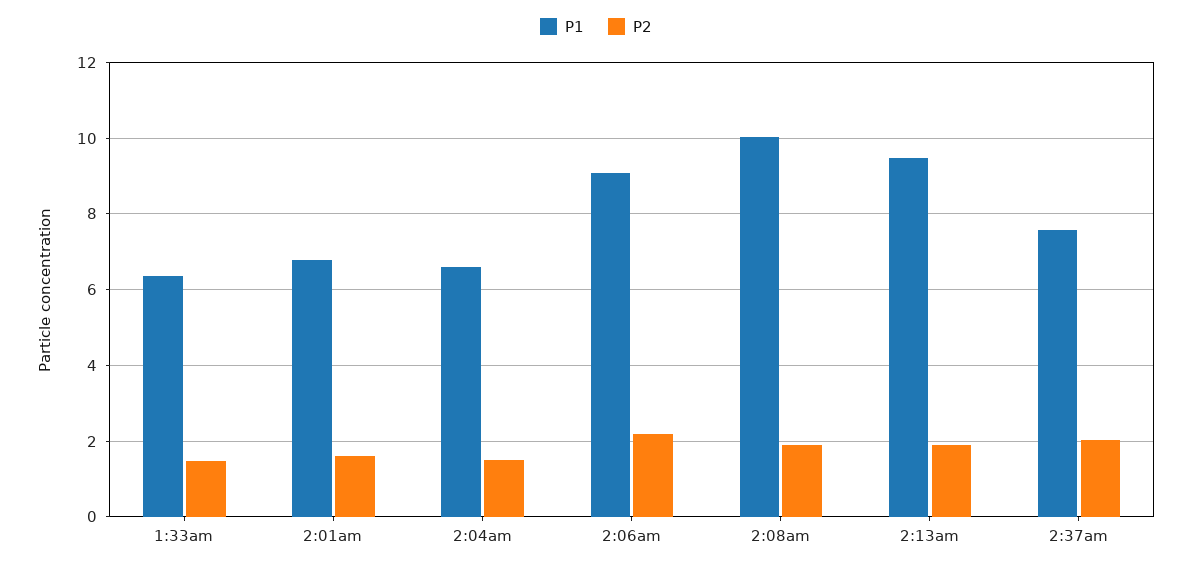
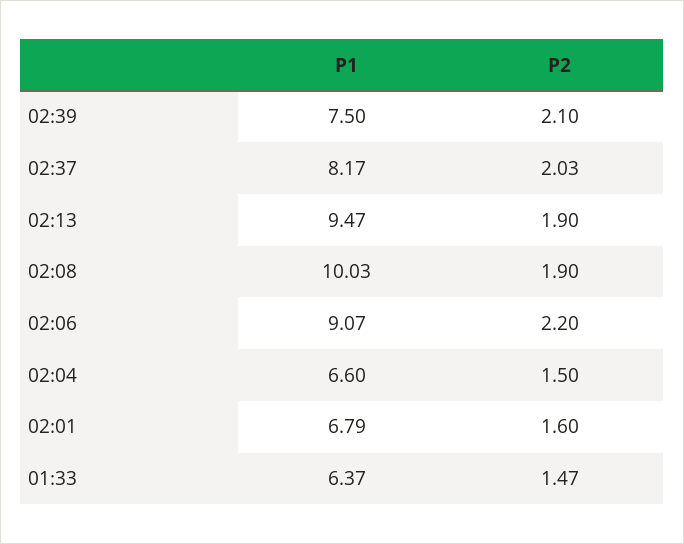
P1, 2:37am: 7.6 -> 8.17
P1, 02:39: none -> 7.5
P2, 02:39: none -> 2.1

